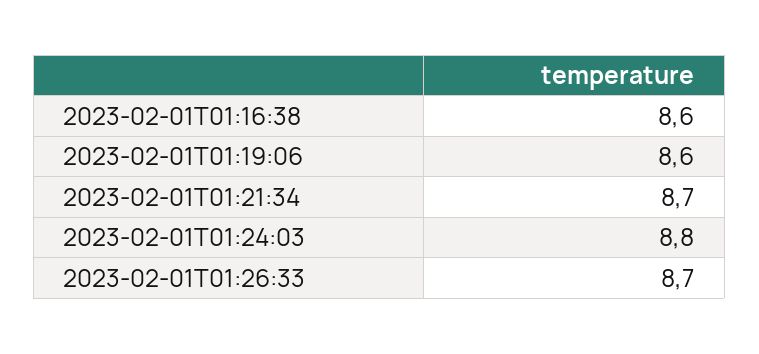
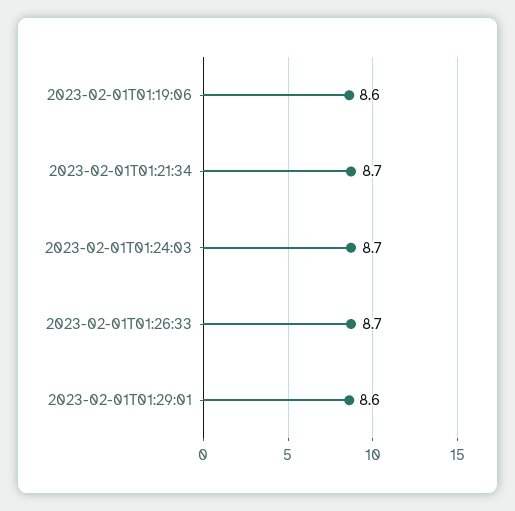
2023-02-01T01:16:38: 8.6 -> none
2023-02-01T01:24:03: 8.8 -> 8.7
2023-02-01T01:29:01: none -> 8.6

